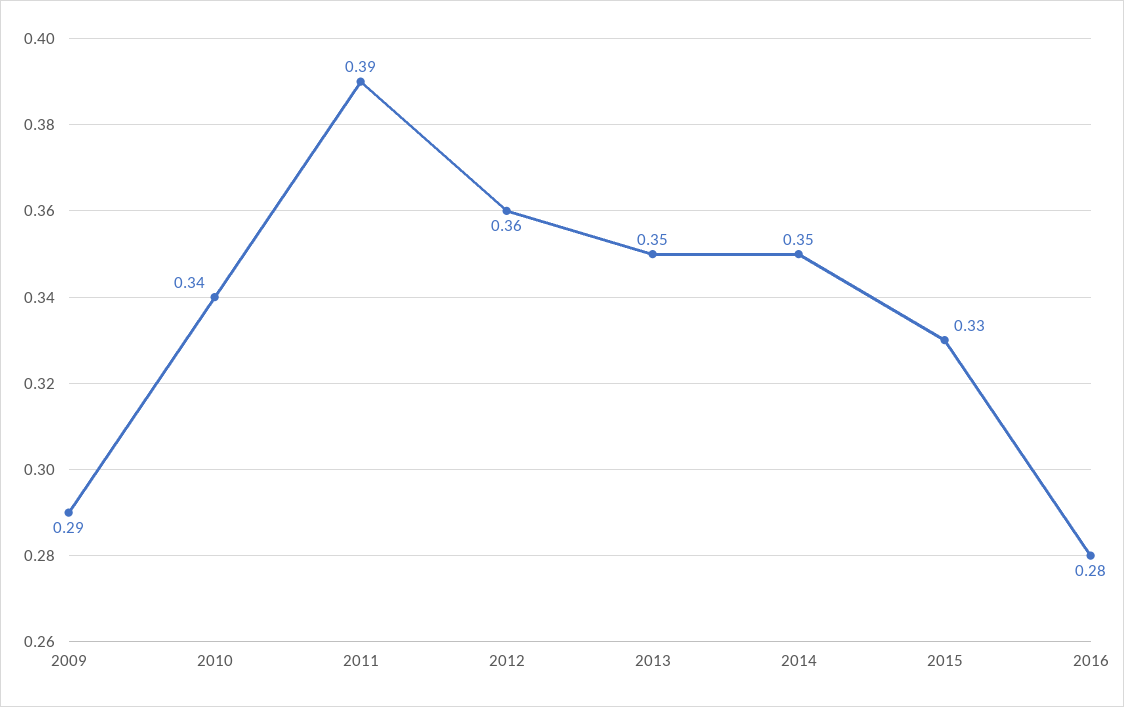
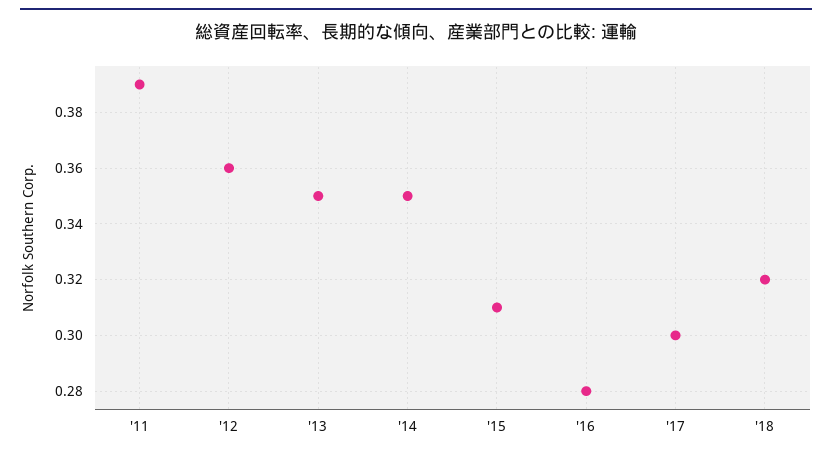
2009: 0.29 -> none
2010: 0.34 -> none
2015: 0.33 -> 0.31
'17: none -> 0.3
'18: none -> 0.32

